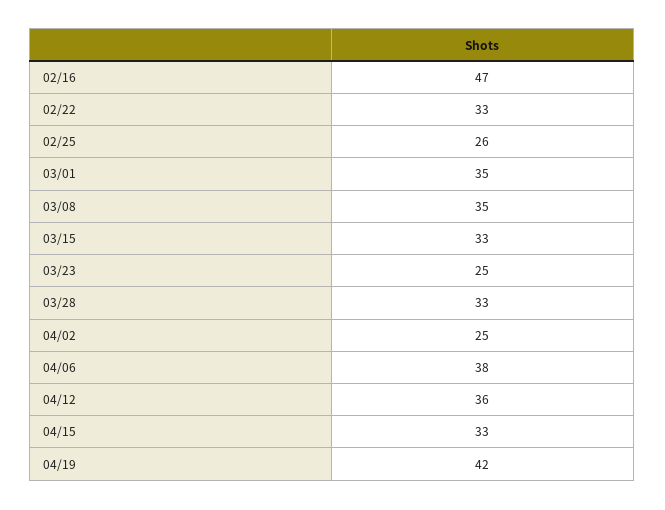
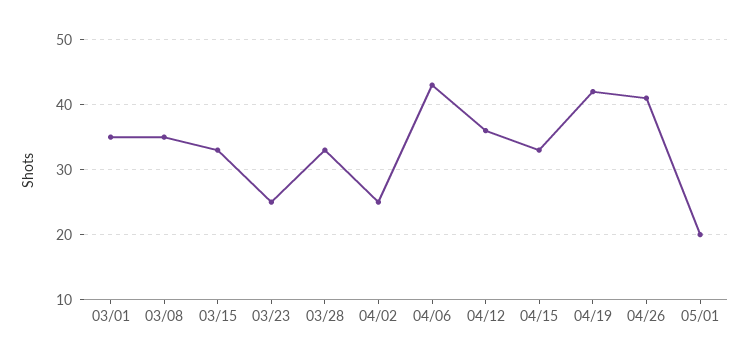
02/16: 47 -> none
02/22: 33 -> none
02/25: 26 -> none
04/06: 38 -> 43
04/26: none -> 41
05/01: none -> 20

